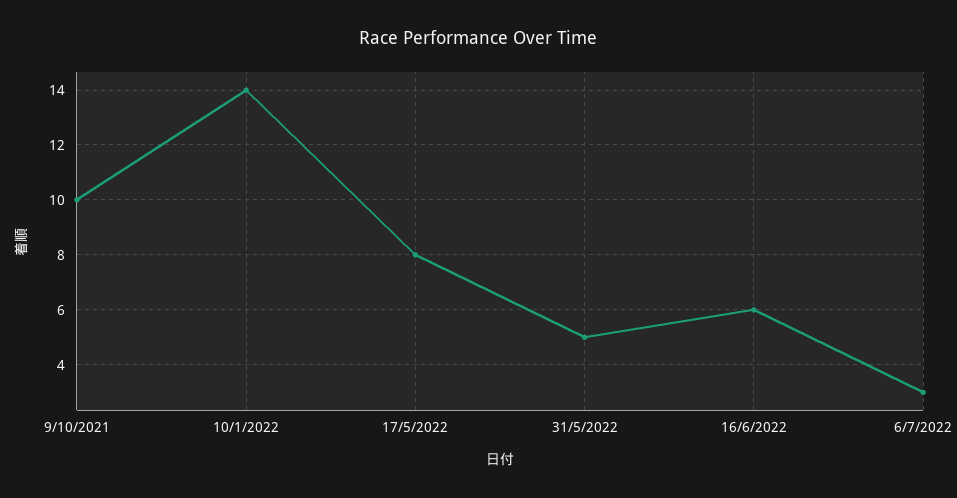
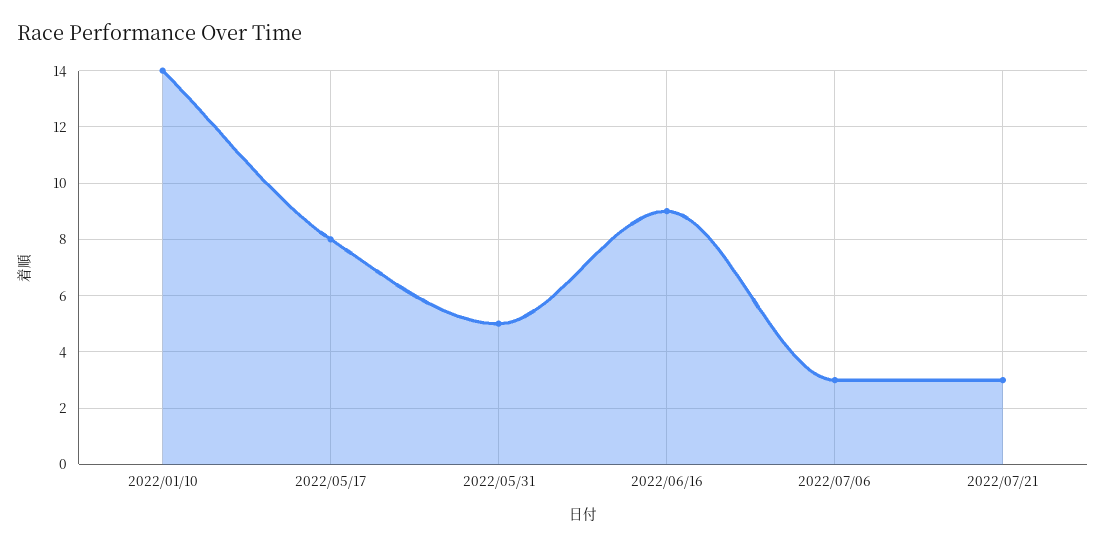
9/10/2021: 10 -> none
16/6/2022: 6 -> 9
2022/07/21: none -> 3

